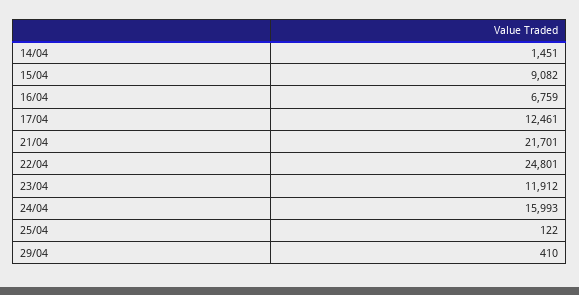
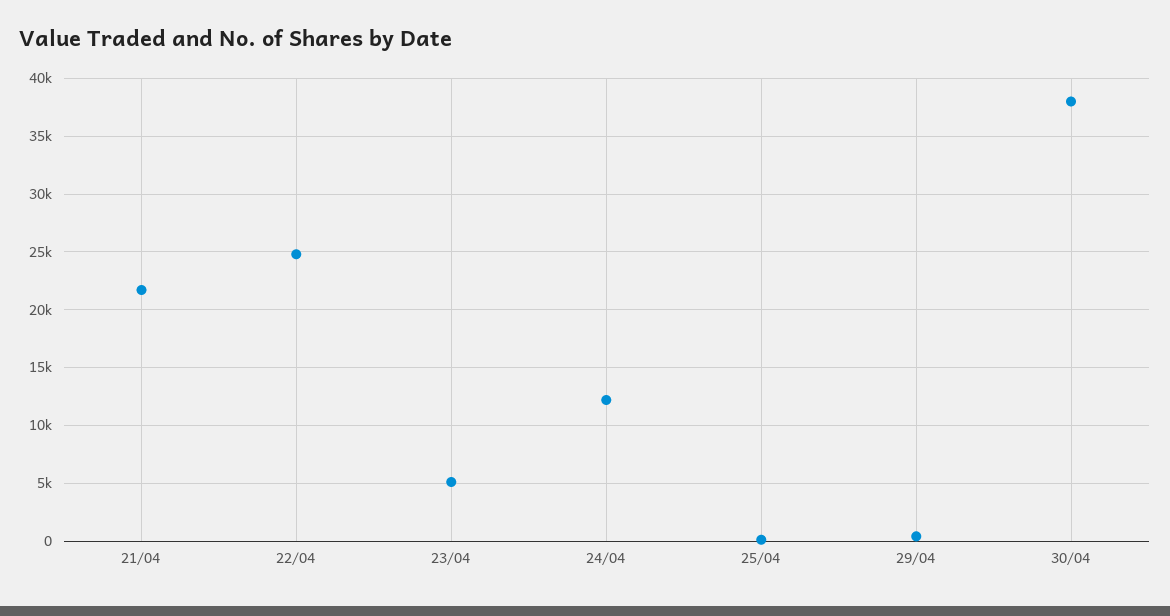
14/04: 1451 -> none
15/04: 9082 -> none
16/04: 6759 -> none
17/04: 12461 -> none
23/04: 11912 -> 5000
24/04: 15993 -> 12000
30/04: none -> 38000

